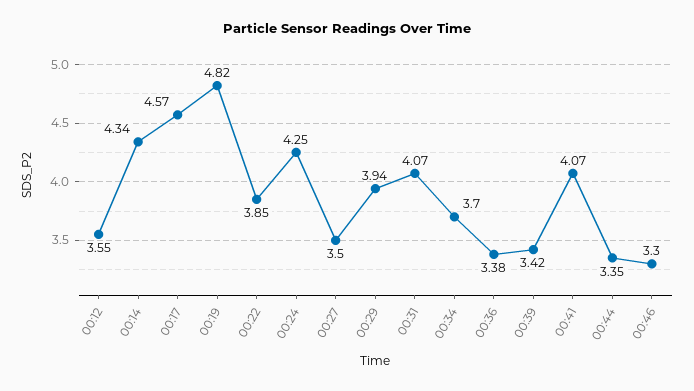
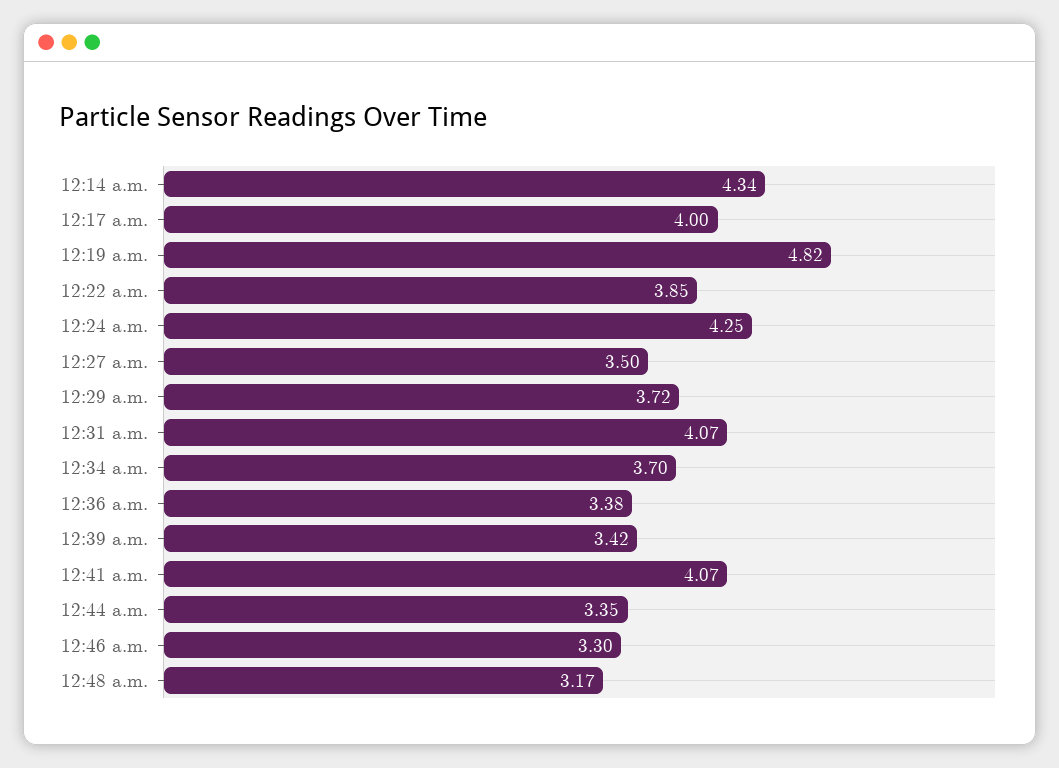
00:12: 3.55 -> none
00:17: 4.57 -> 4
00:29: 3.94 -> 3.72
12:48 a.m.: none -> 3.17

